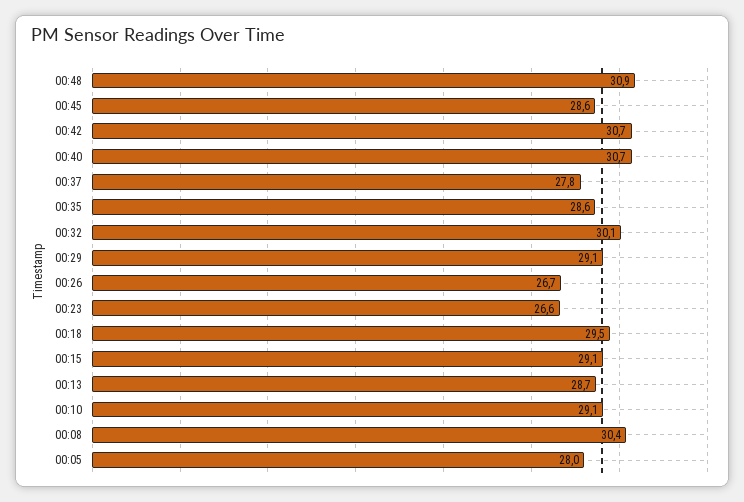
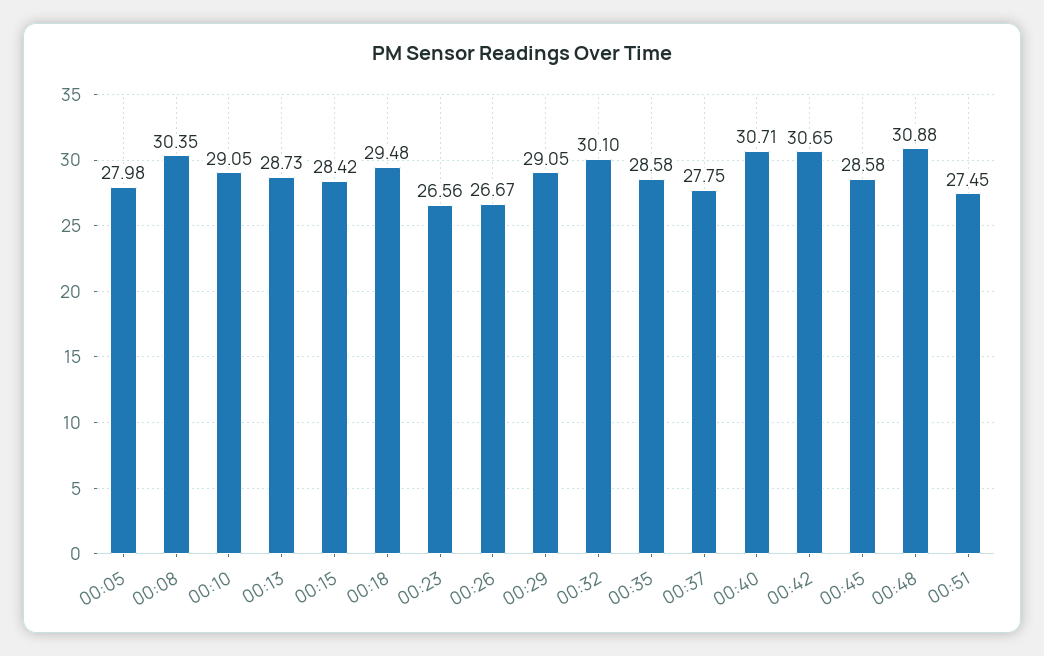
00:15: 29.1 -> 28.42
00:51: none -> 27.45

